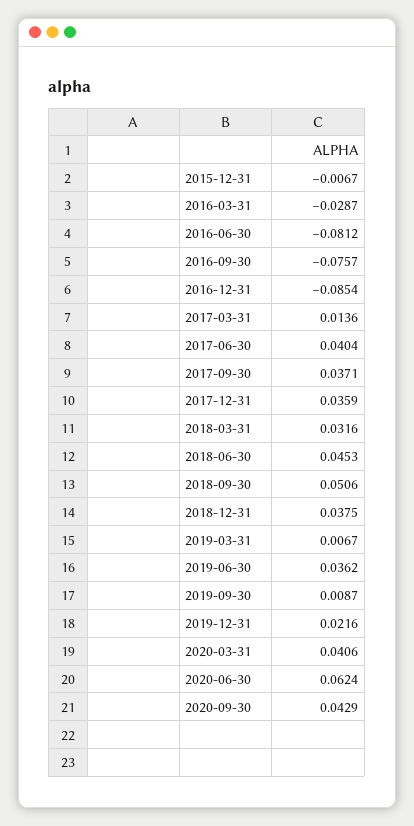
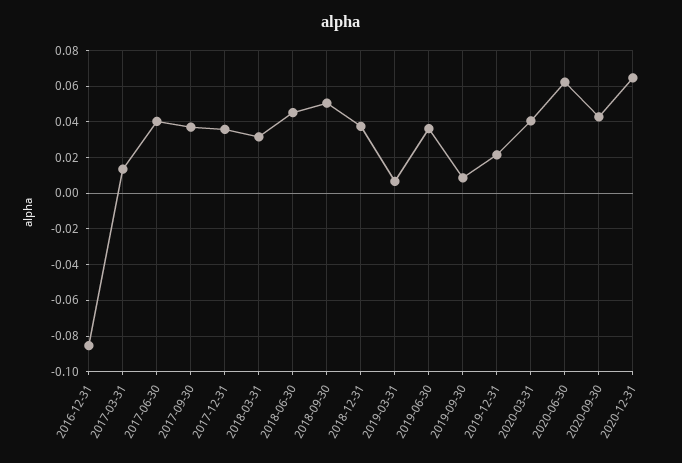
2015-12-31: -0.0067 -> none
2016-03-31: -0.0287 -> none
2016-06-30: -0.0812 -> none
2016-09-30: -0.0757 -> none
2020-12-31: none -> 0.065

